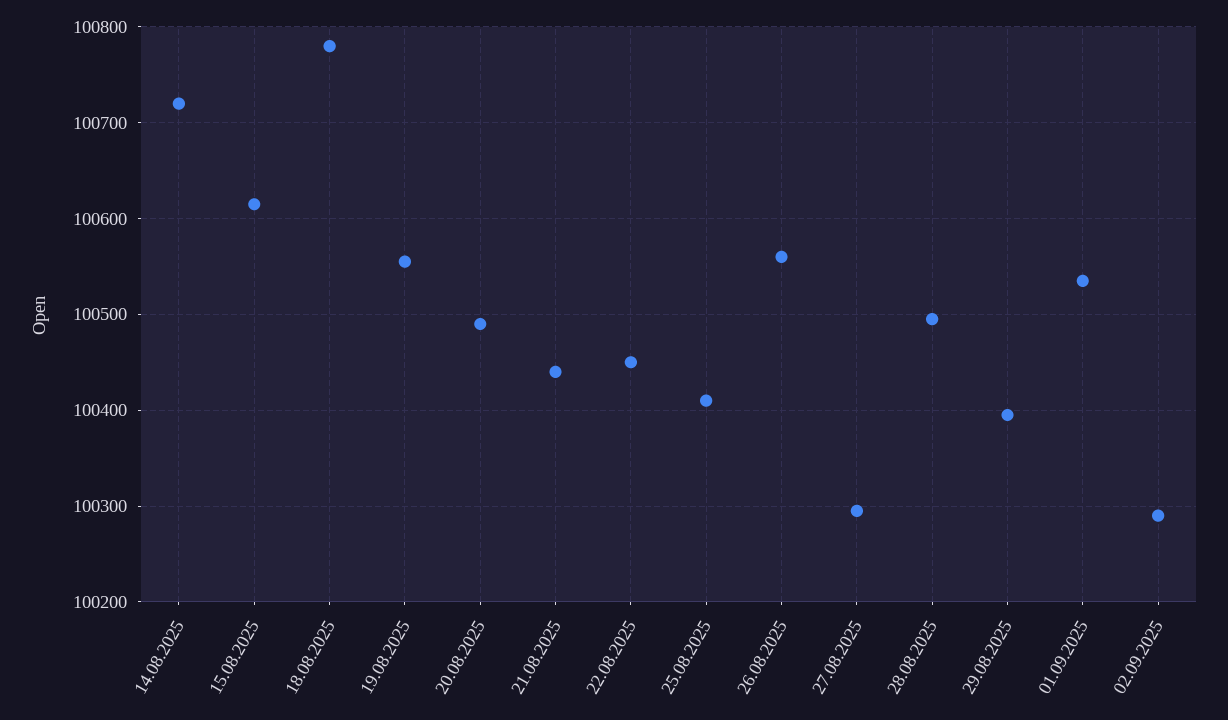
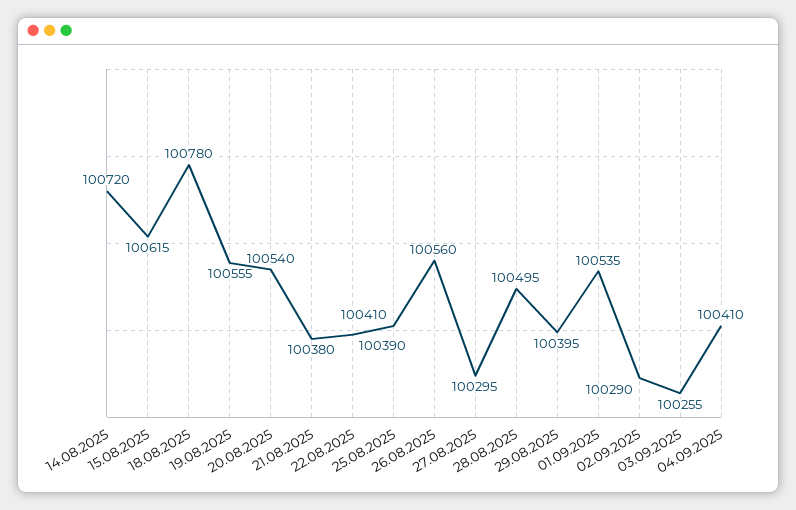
20.08.2025: 100490 -> 100540
21.08.2025: 100440 -> 100380
22.08.2025: 100450 -> 100390
03.09.2025: none -> 100255
04.09.2025: none -> 100410

